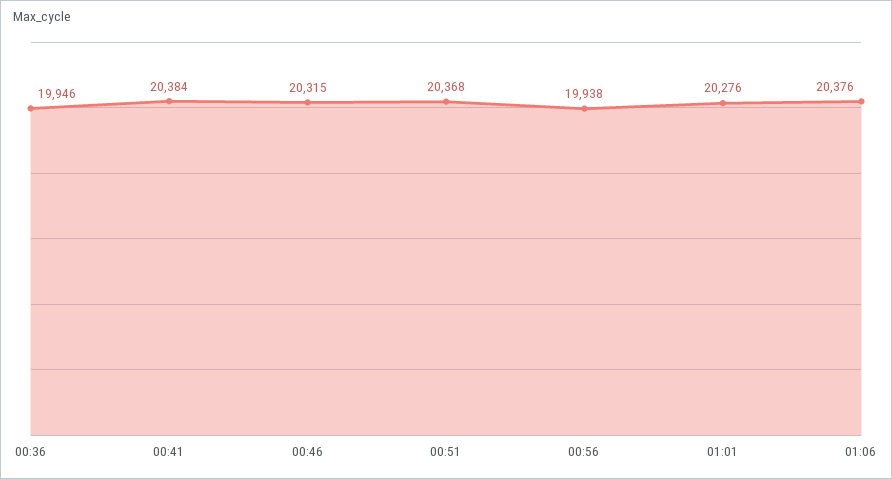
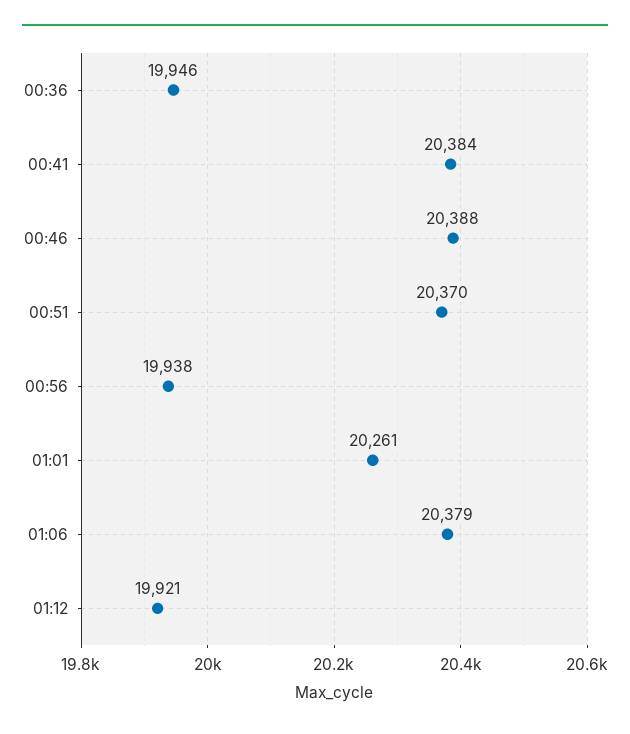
00:46: 20315 -> 20388
00:51: 20368 -> 20370
01:01: 20276 -> 20261
01:06: 20376 -> 20379
01:12: none -> 19921

